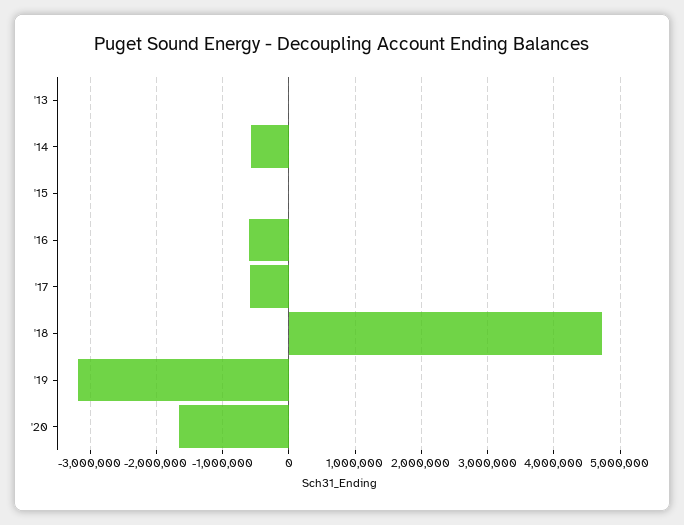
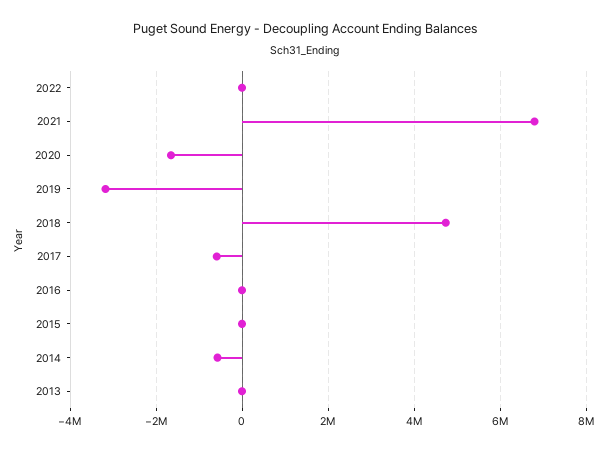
'16: -600000 -> 0
2022: none -> 0
2021: none -> 6800000

